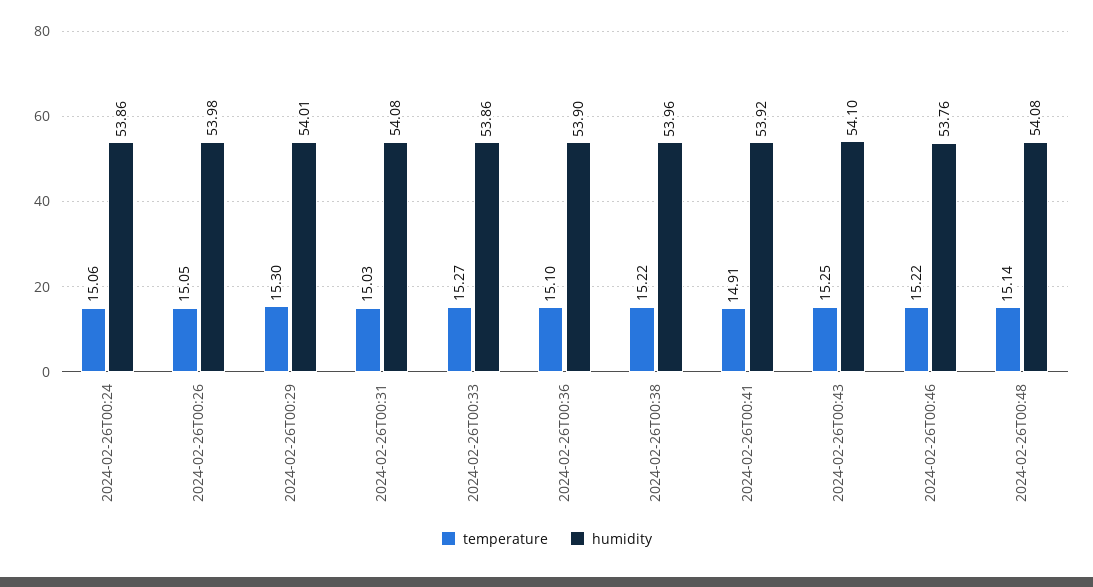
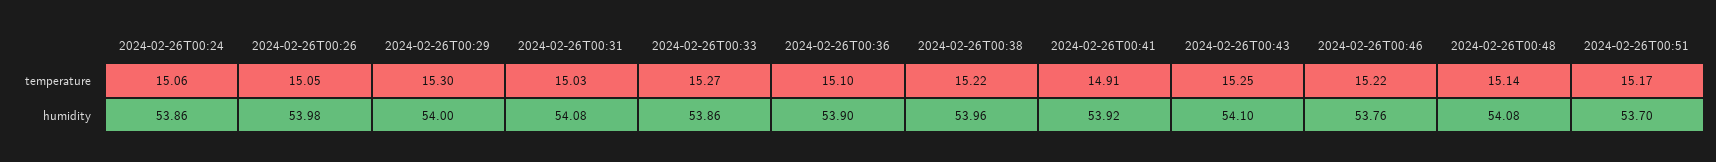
humidity, 2024-02-26T00:29: 54.01 -> 54
temperature, 2024-02-26T00:51: none -> 15.17
humidity, 2024-02-26T00:51: none -> 53.7

